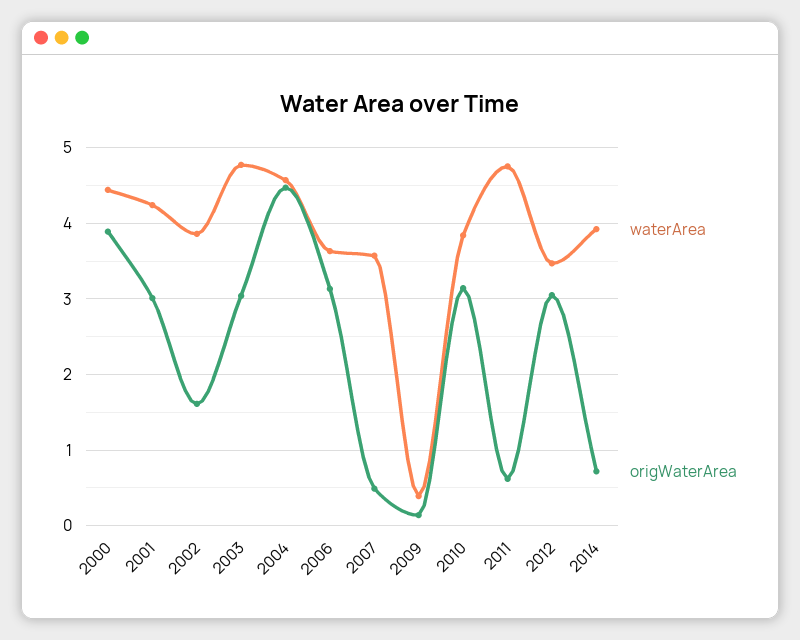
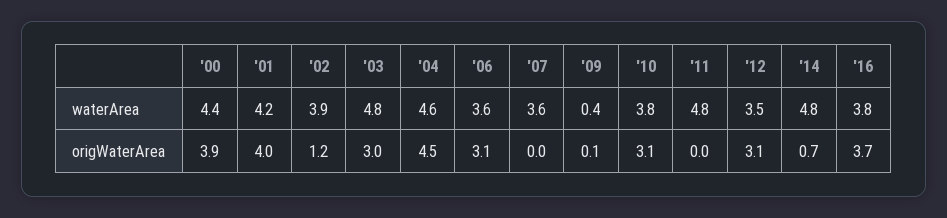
origWaterArea, 2001: 3 -> 4
origWaterArea, 2002: 1.6 -> 1.2
origWaterArea, 2007: 0.5 -> 0
origWaterArea, 2011: 0.6 -> 0
waterArea, 2014: 3.9 -> 4.8
waterArea, '16: none -> 3.8
origWaterArea, '16: none -> 3.7

